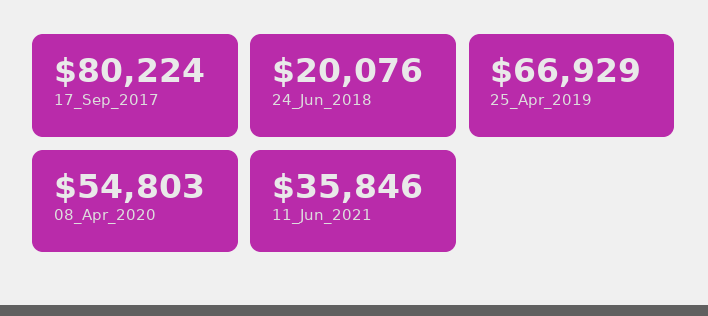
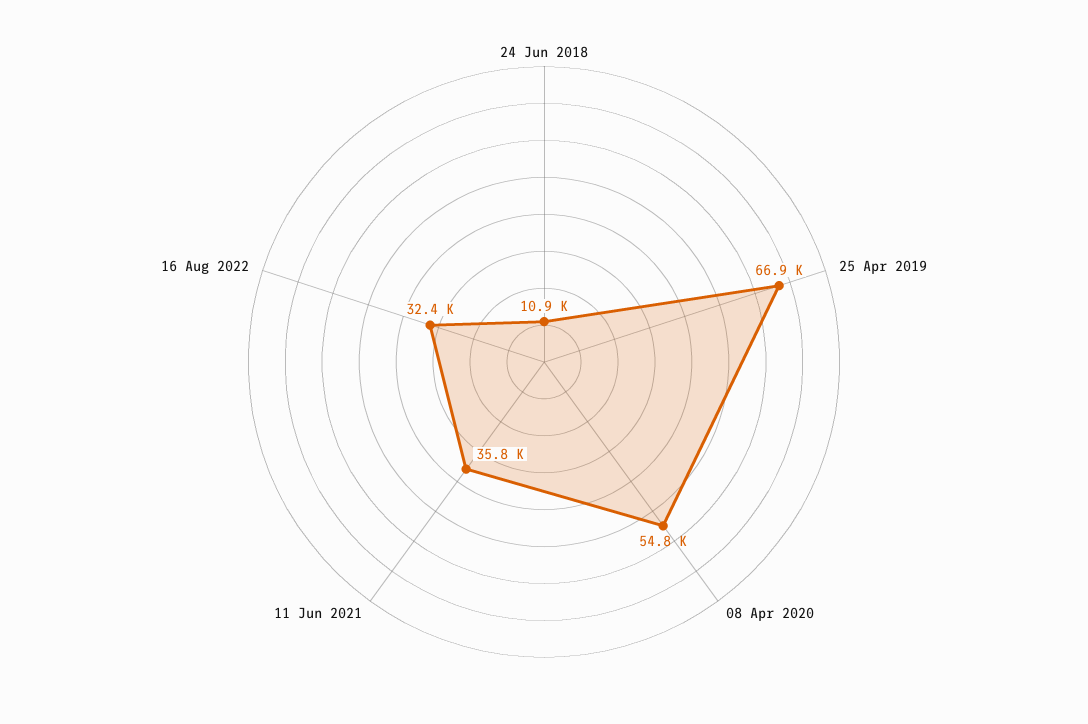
17_Sep_2017: 80224 -> none
24_Jun_2018: 20076 -> 10900
16 Aug 2022: none -> 32400

